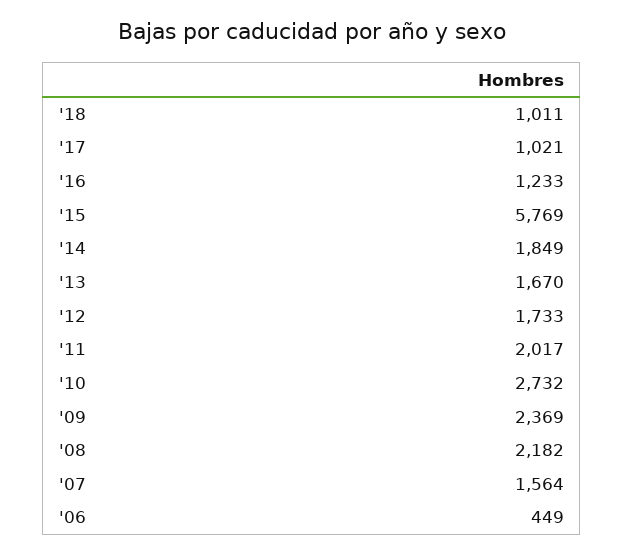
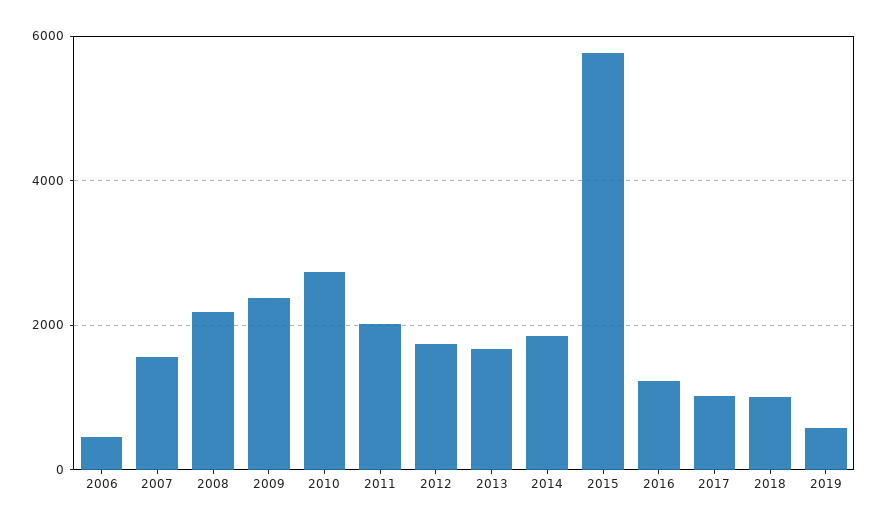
2019: none -> 600

